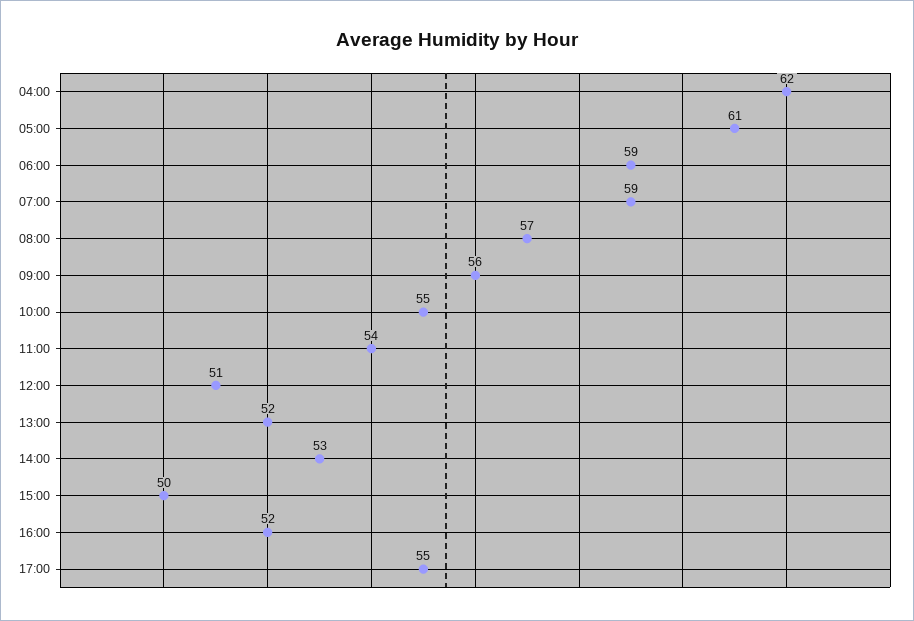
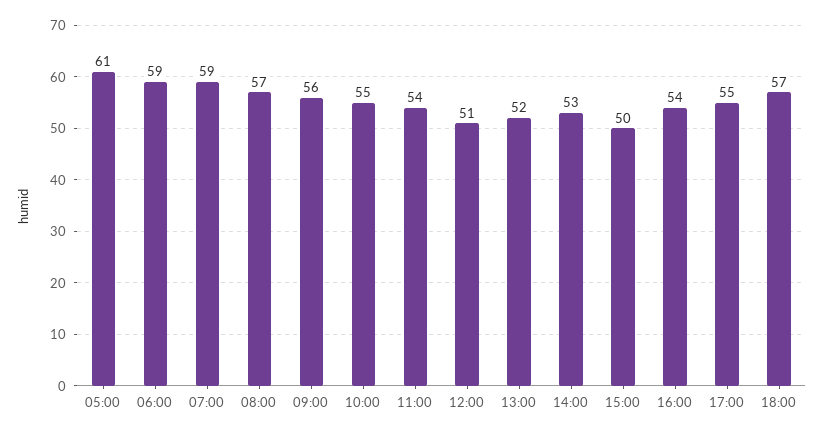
04:00: 62 -> none
16:00: 52 -> 54
18:00: none -> 57

